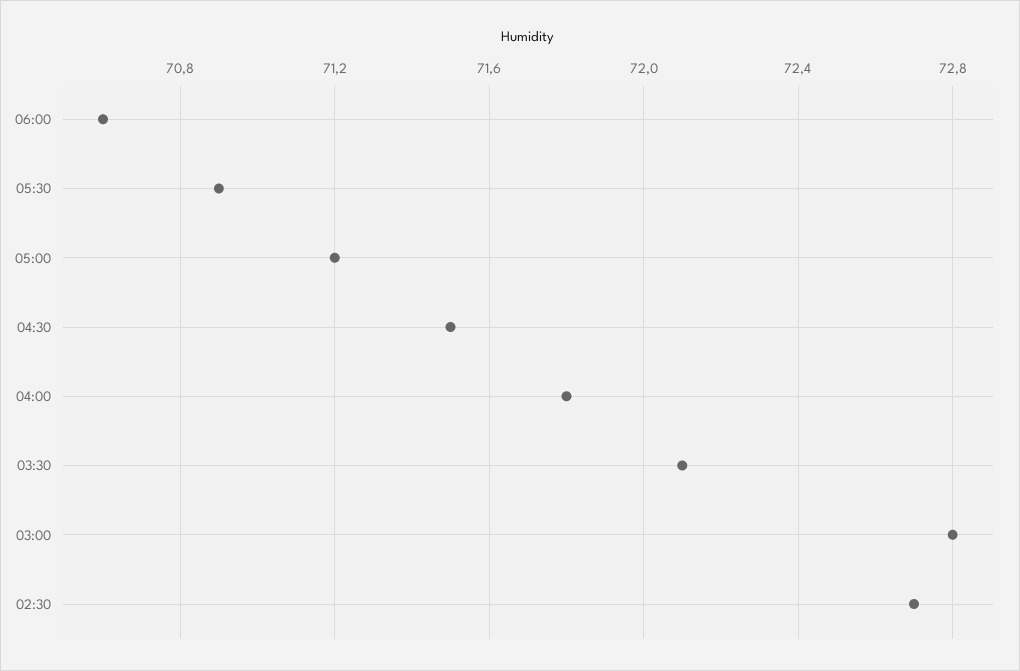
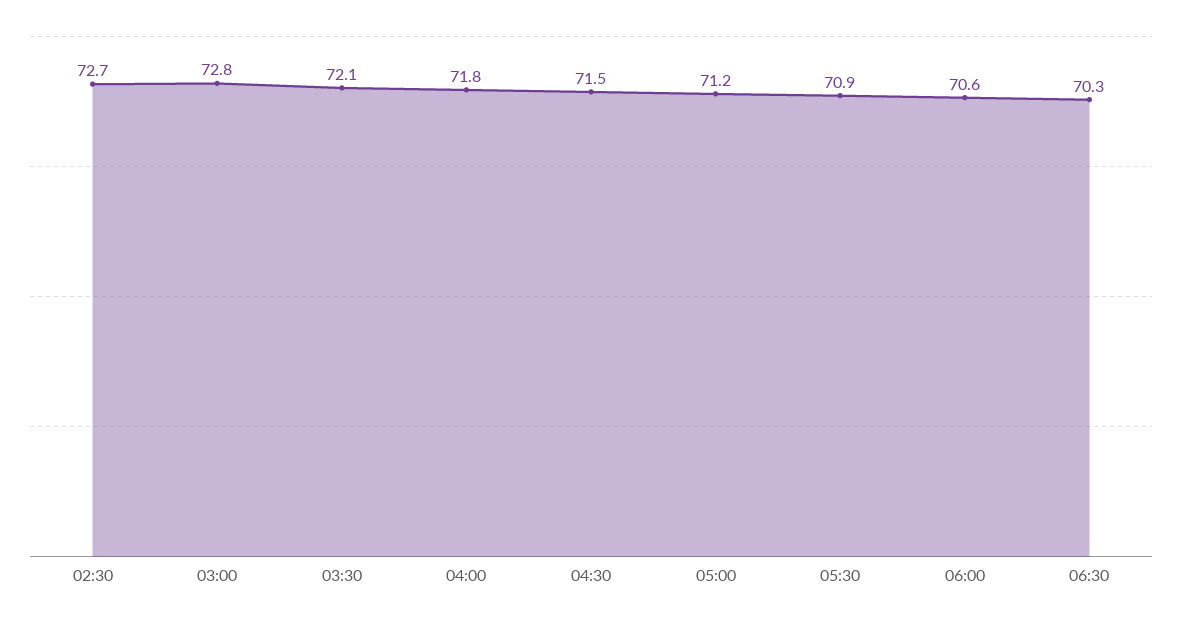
06:30: none -> 70.3

